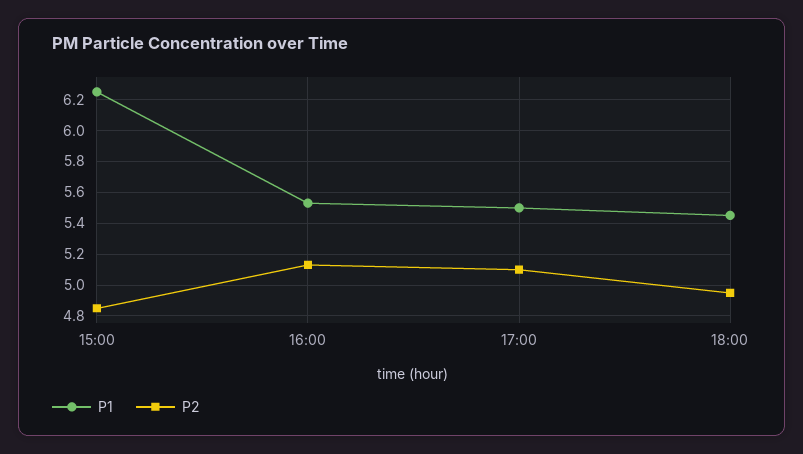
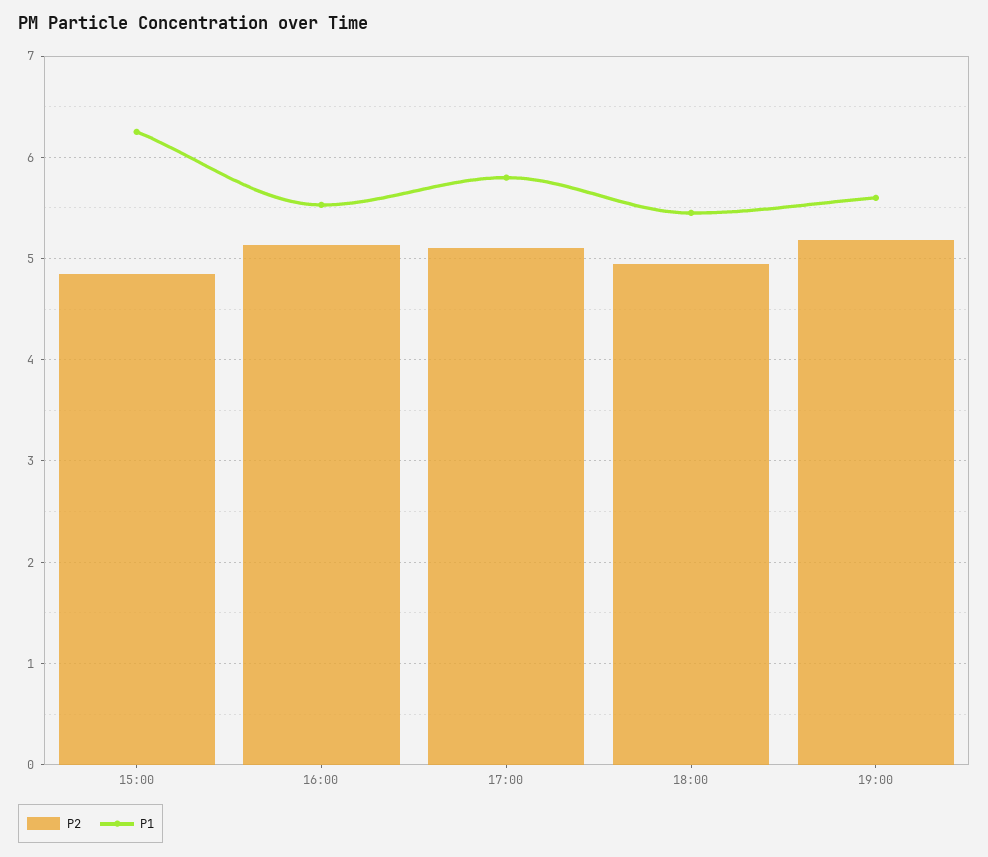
P1, 17:00: 5.5 -> 5.8
P2, 19:00: none -> 5.2
P1, 19:00: none -> 5.6

